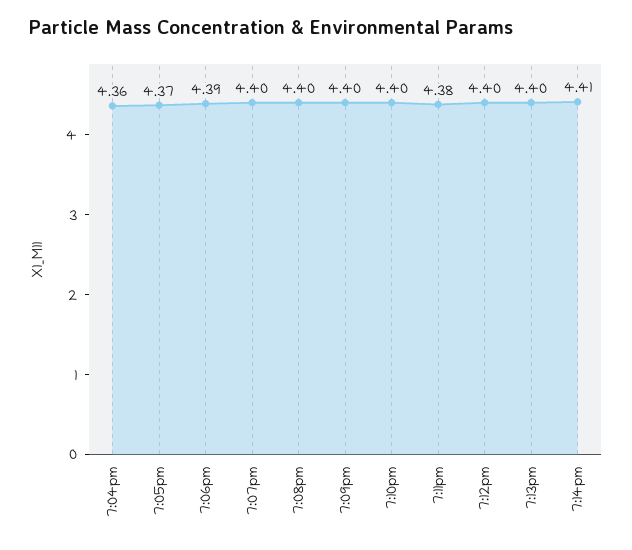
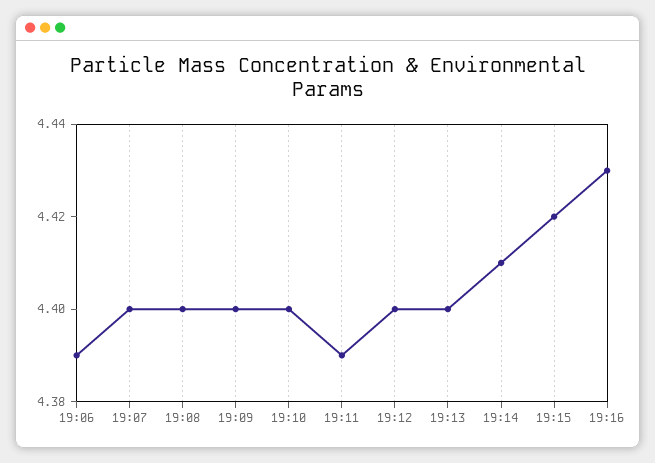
7:04pm: 4.36 -> none
7:05pm: 4.37 -> none
7:11pm: 4.38 -> 4.39
19:15: none -> 4.42
19:16: none -> 4.43

